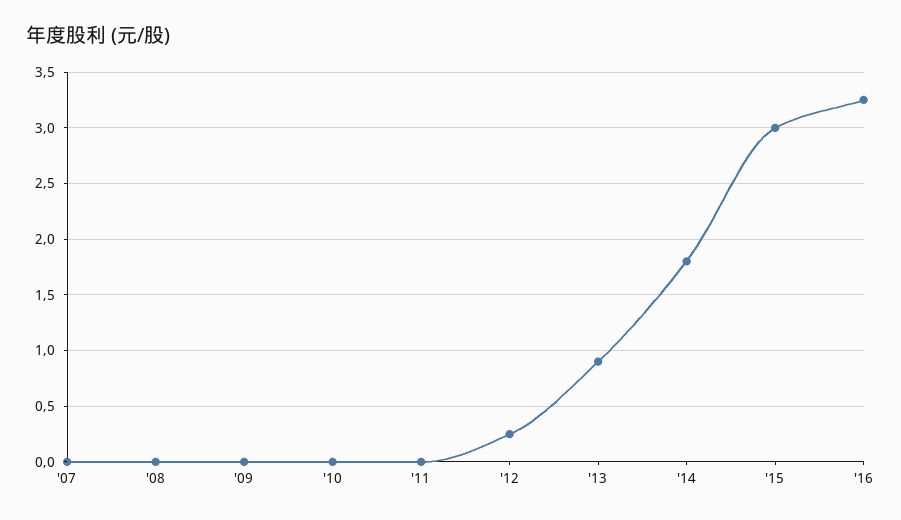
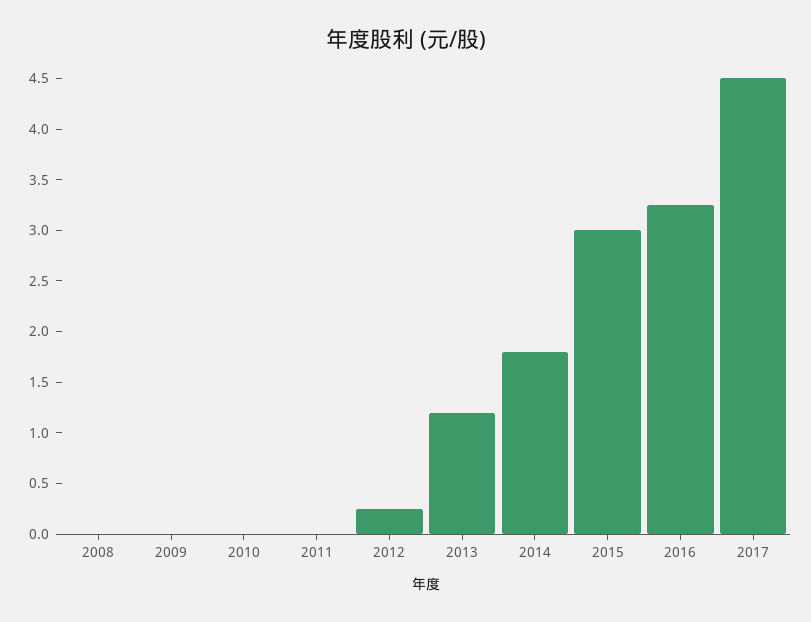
'07: 0 -> none
'13: 0.9 -> 1.2
2017: none -> 4.5

